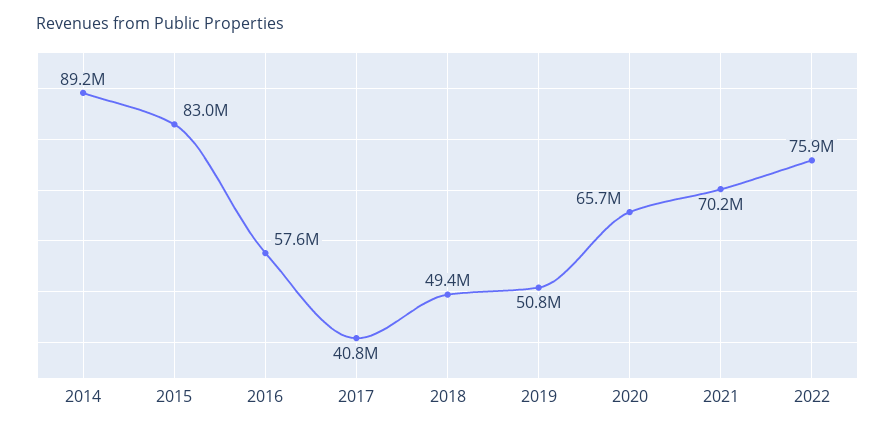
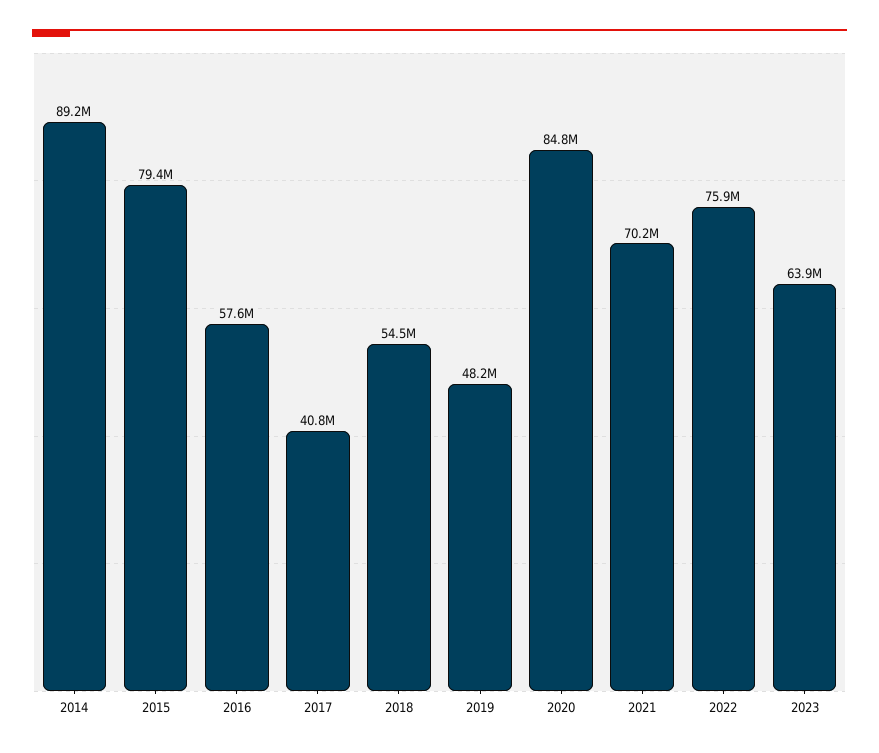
2015: 83000000 -> 79400000
2018: 49400000 -> 54500000
2019: 50800000 -> 48200000
2020: 65700000 -> 84800000
2023: none -> 63900000

